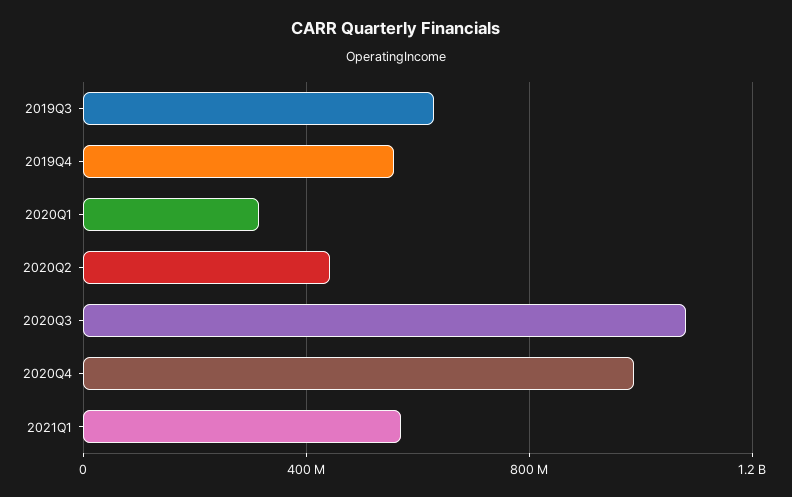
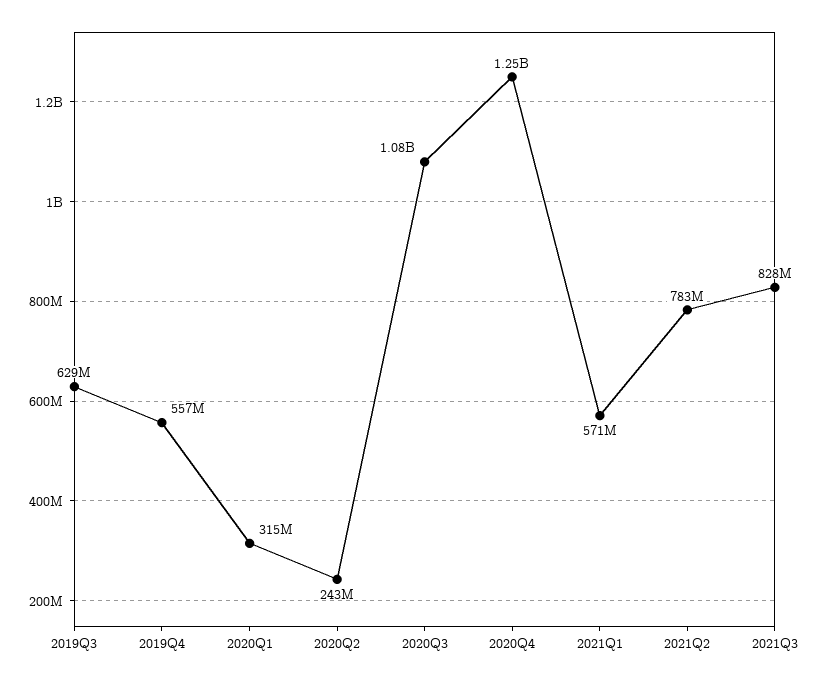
2020Q2: 450000000 -> 243000000
2020Q4: 1000000000 -> 1250000000
2021Q2: none -> 783000000
2021Q3: none -> 828000000

